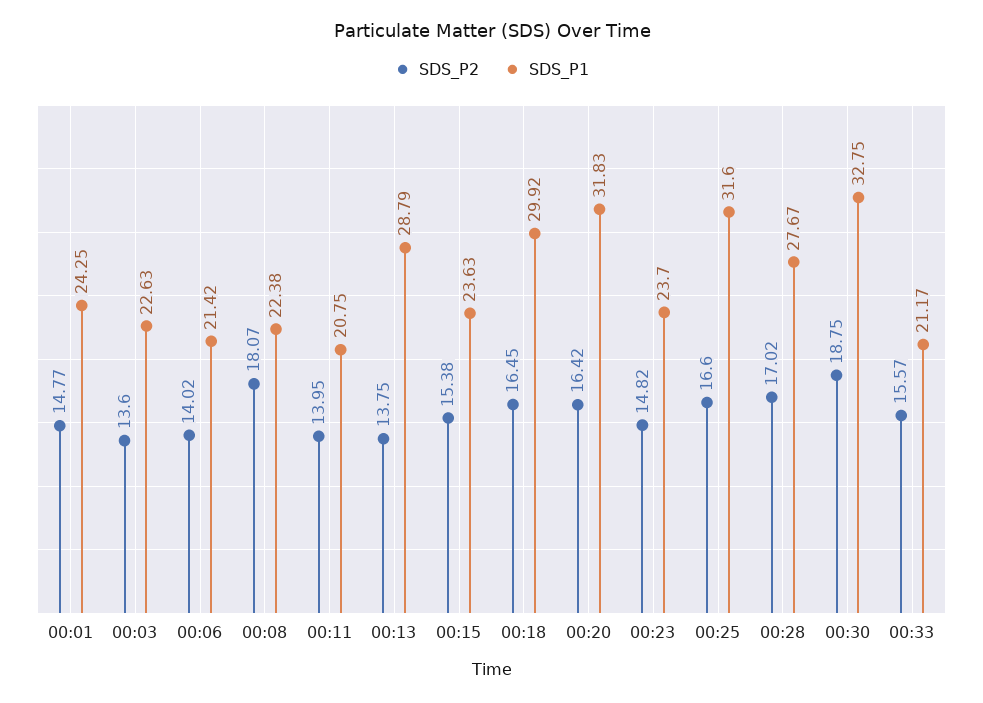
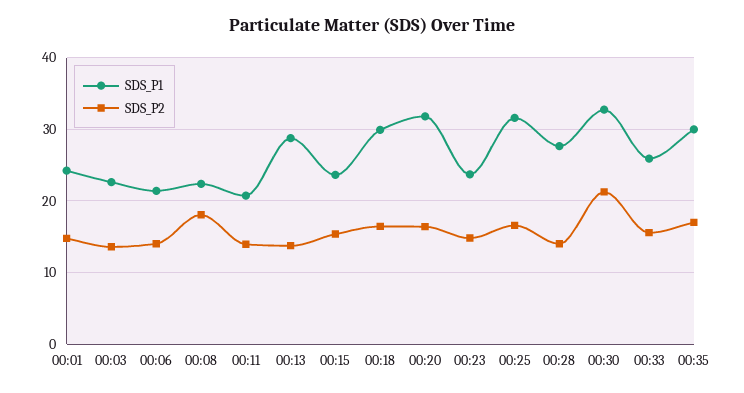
SDS_P2, 00:28: 17.02 -> 14
SDS_P2, 00:30: 18.75 -> 21
SDS_P1, 00:33: 21.17 -> 26
SDS_P1, 00:35: none -> 30
SDS_P2, 00:35: none -> 17

